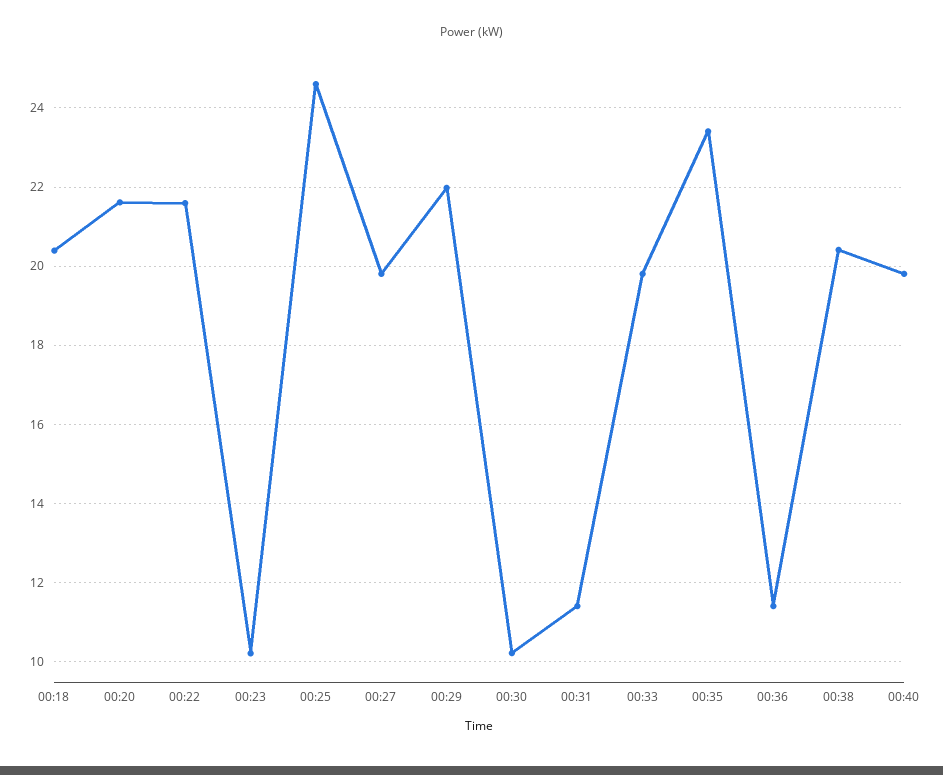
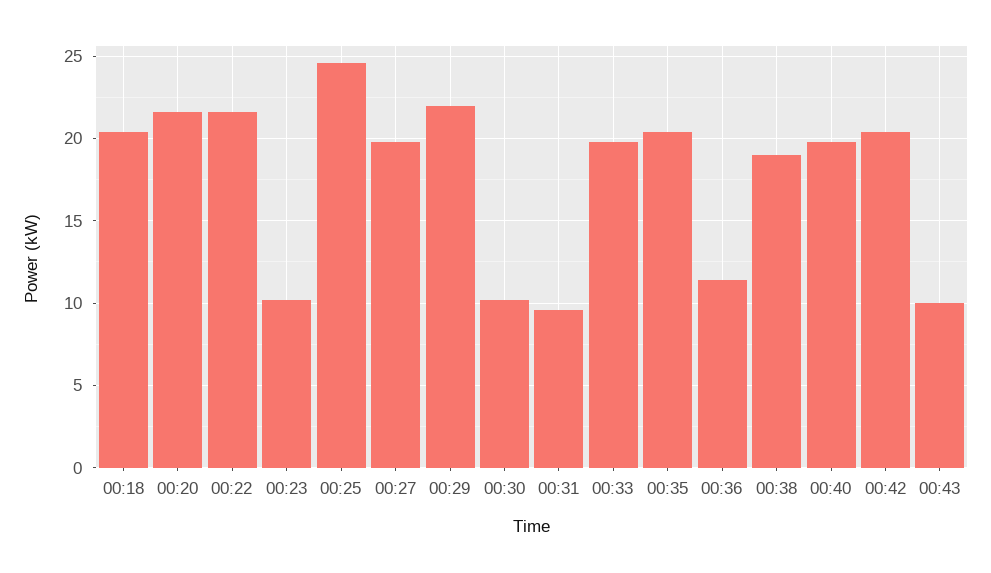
00:31: 11.4 -> 9.5
00:35: 23.4 -> 20.5
00:38: 20.4 -> 19
00:42: none -> 20.5
00:43: none -> 10

